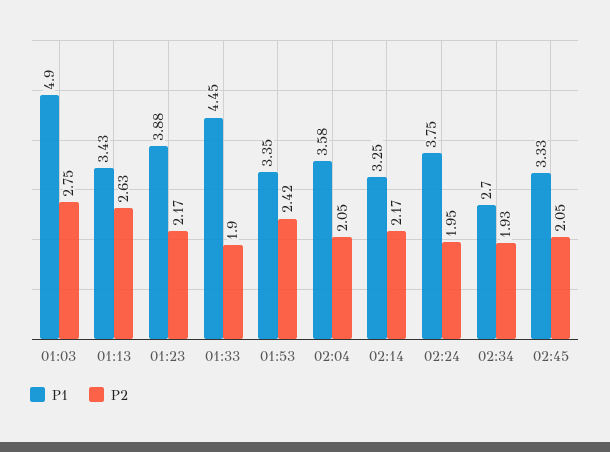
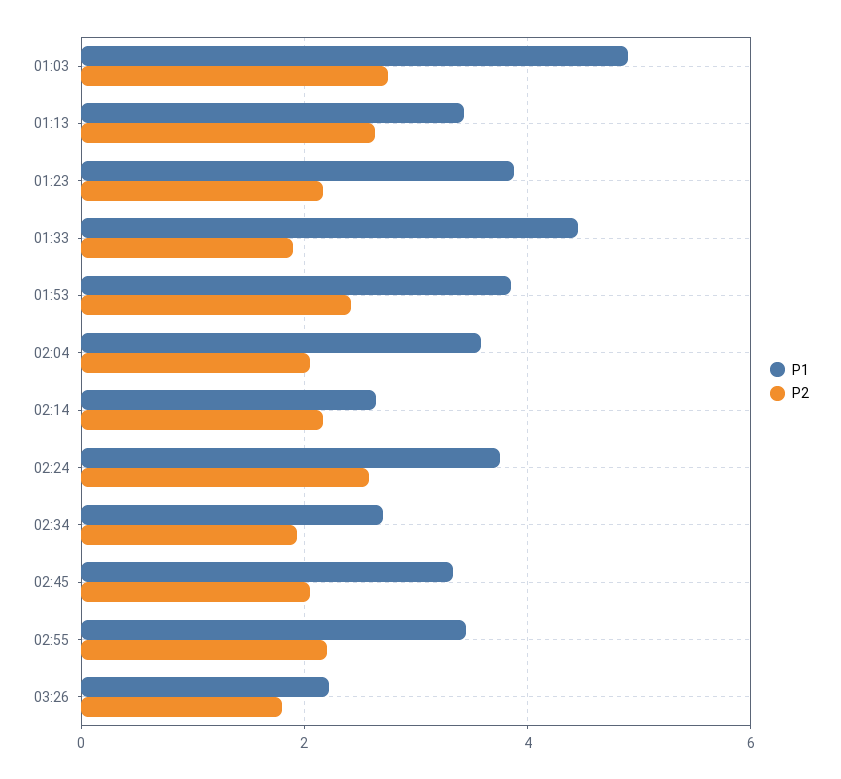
P1, 01:53: 3.35 -> 3.8
P1, 02:14: 3.25 -> 2.6
P2, 02:24: 1.95 -> 2.6
P1, 02:55: none -> 3.4
P2, 02:55: none -> 2.2
P1, 03:26: none -> 2.2
P2, 03:26: none -> 1.8

